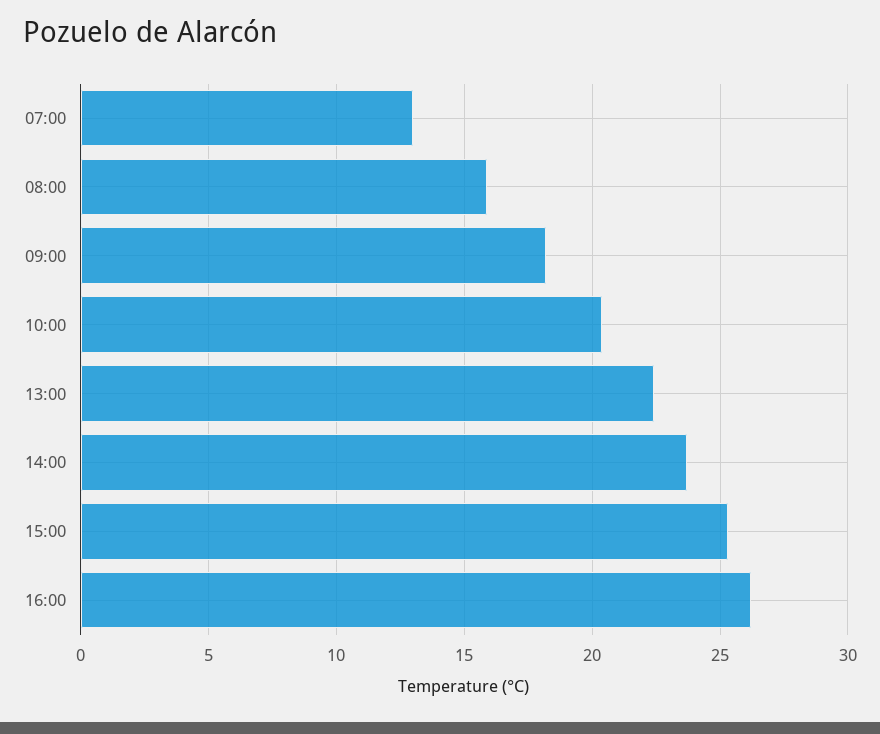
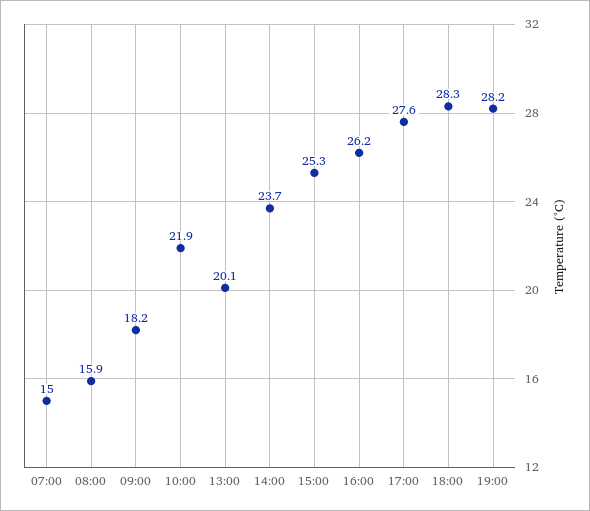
07:00: 13 -> 15
10:00: 20.5 -> 21.9
13:00: 22.5 -> 20.1
17:00: none -> 27.6
18:00: none -> 28.3
19:00: none -> 28.2

